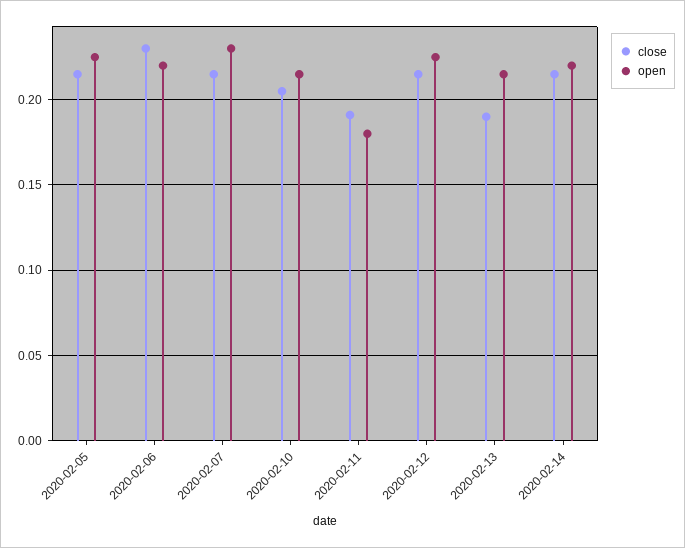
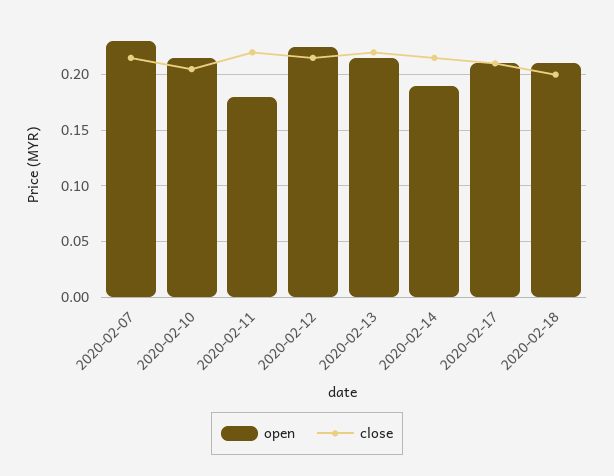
close, 2020-02-05: 0.215 -> none
open, 2020-02-05: 0.225 -> none
close, 2020-02-06: 0.23 -> none
open, 2020-02-06: 0.22 -> none
close, 2020-02-11: 0.19 -> 0.22
close, 2020-02-13: 0.19 -> 0.22
open, 2020-02-14: 0.22 -> 0.19
open, 2020-02-17: none -> 0.21
close, 2020-02-17: none -> 0.21
open, 2020-02-18: none -> 0.21
close, 2020-02-18: none -> 0.2

